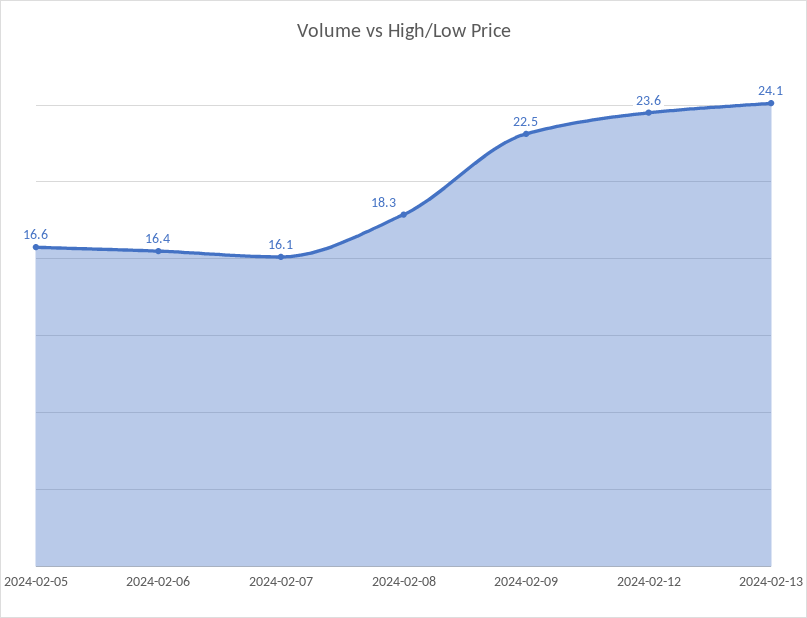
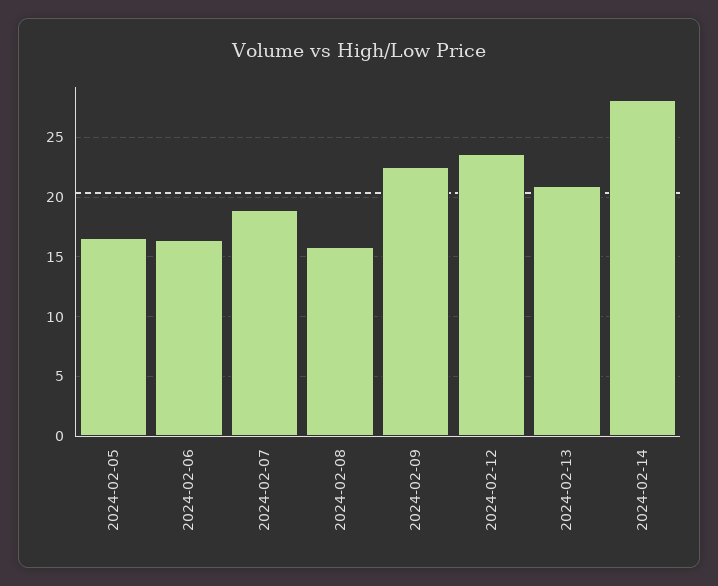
2024-02-07: 16.1 -> 19
2024-02-08: 18.3 -> 16
2024-02-13: 24.1 -> 21
2024-02-14: none -> 28

